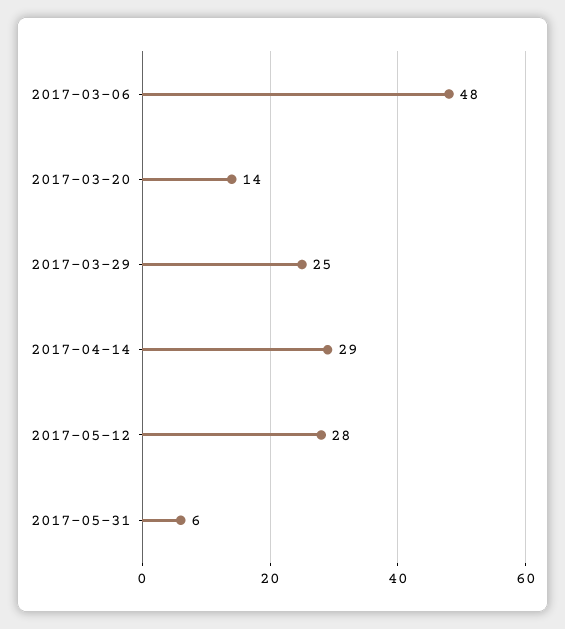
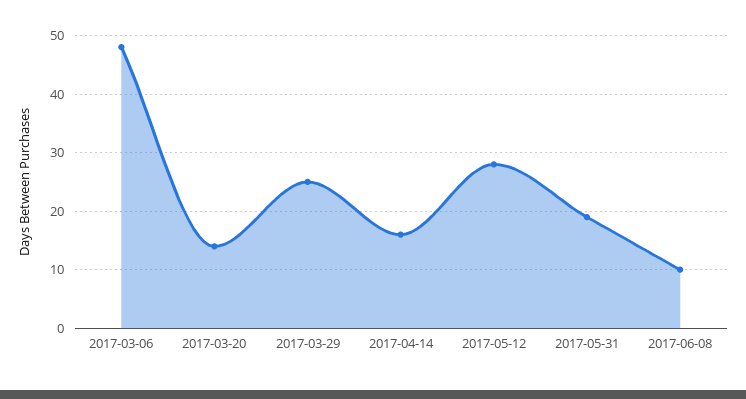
2017-04-14: 29 -> 15
2017-05-31: 6 -> 20
2017-06-08: none -> 10

